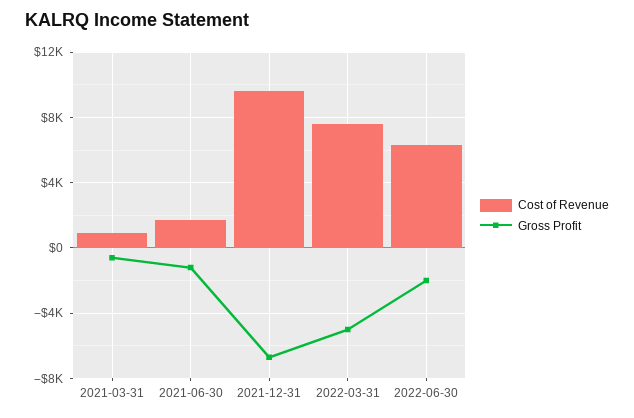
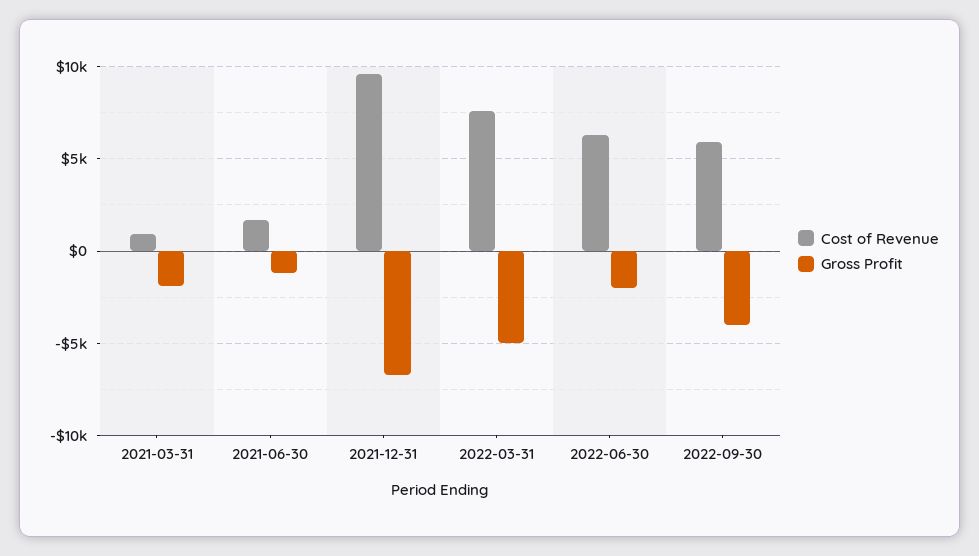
Gross Profit, 2021-03-31: -500 -> -2000
Cost of Revenue, 2022-09-30: none -> 6000
Gross Profit, 2022-09-30: none -> -4000

